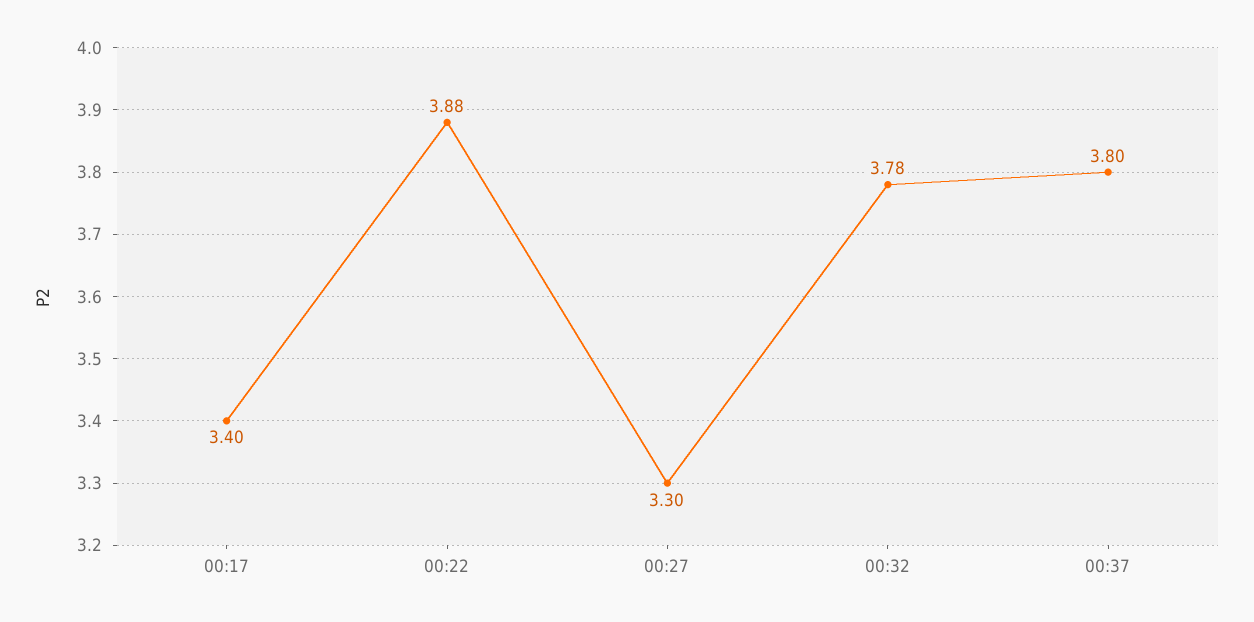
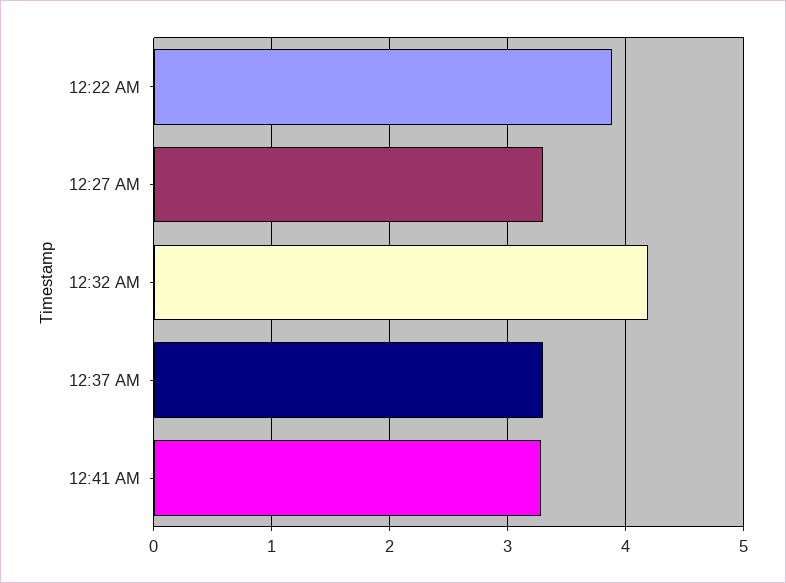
00:17: 3.4 -> none
00:32: 3.78 -> 4.2
00:37: 3.8 -> 3.3
12:41 AM: none -> 3.3

